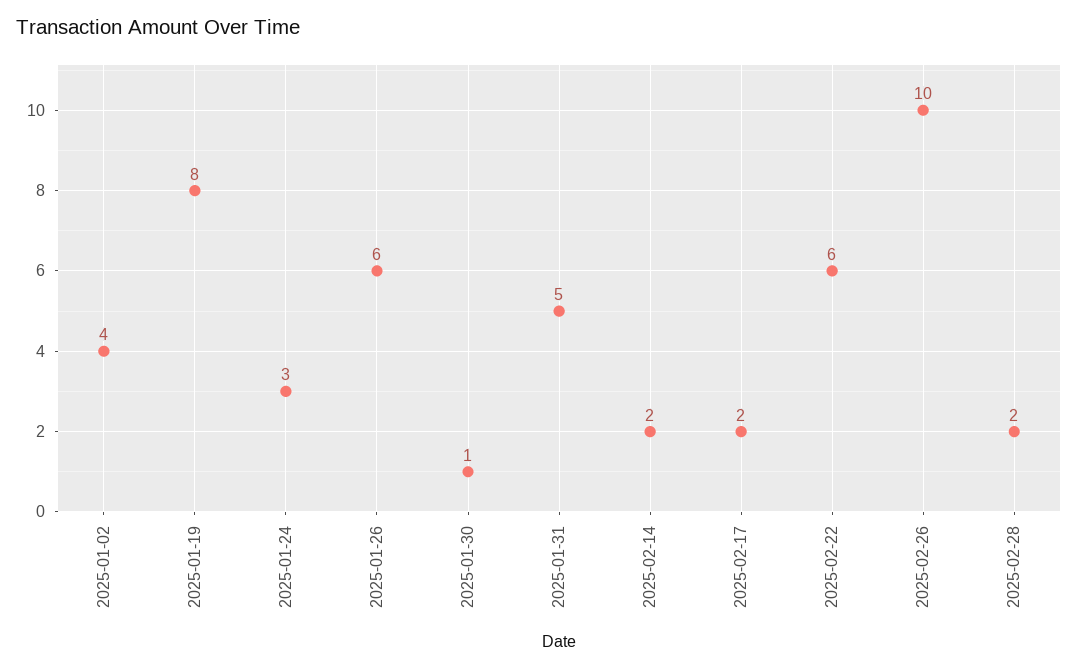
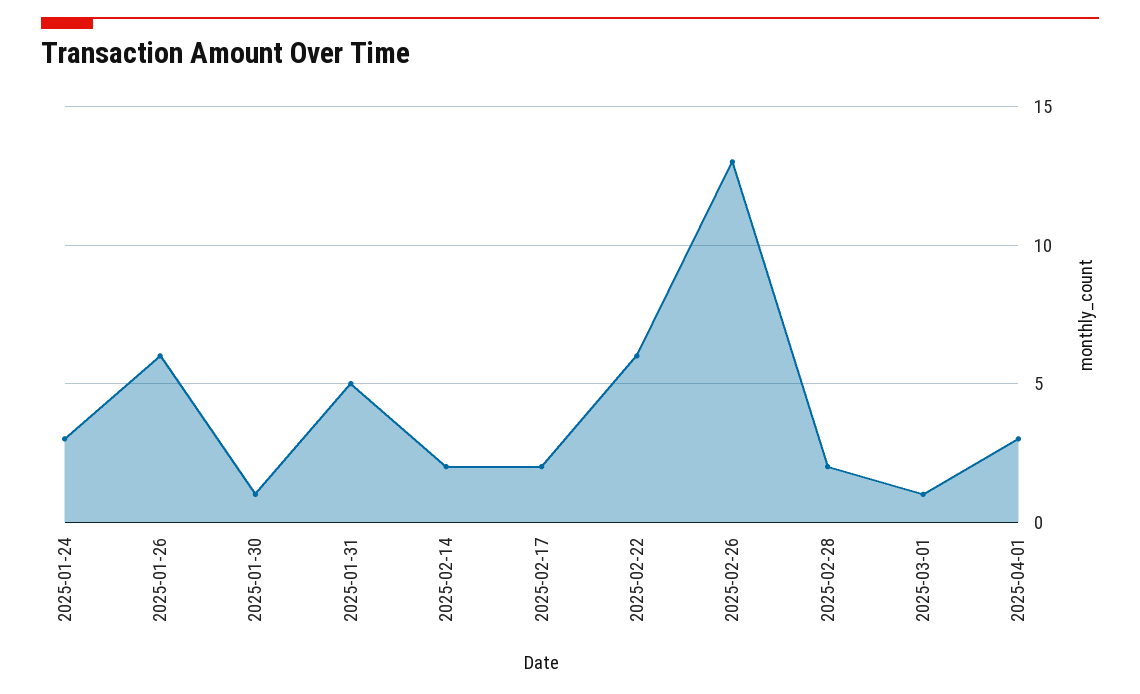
2025-01-02: 4 -> none
2025-01-19: 8 -> none
2025-02-26: 10 -> 13
2025-03-01: none -> 1
2025-04-01: none -> 3

